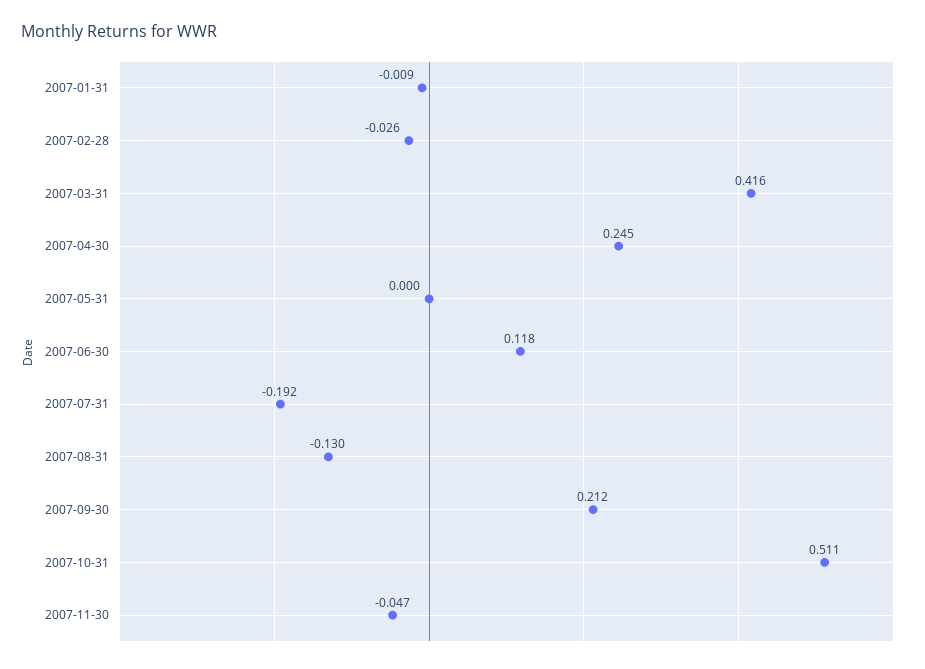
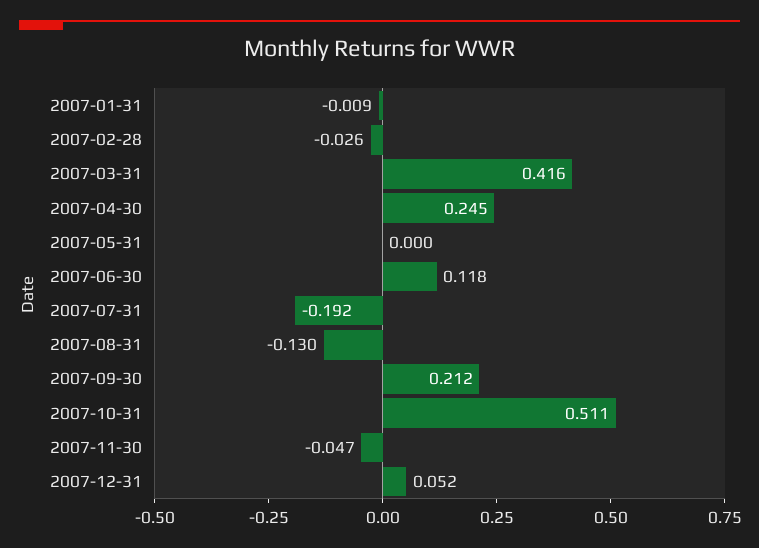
2007-12-31: none -> 0.052

